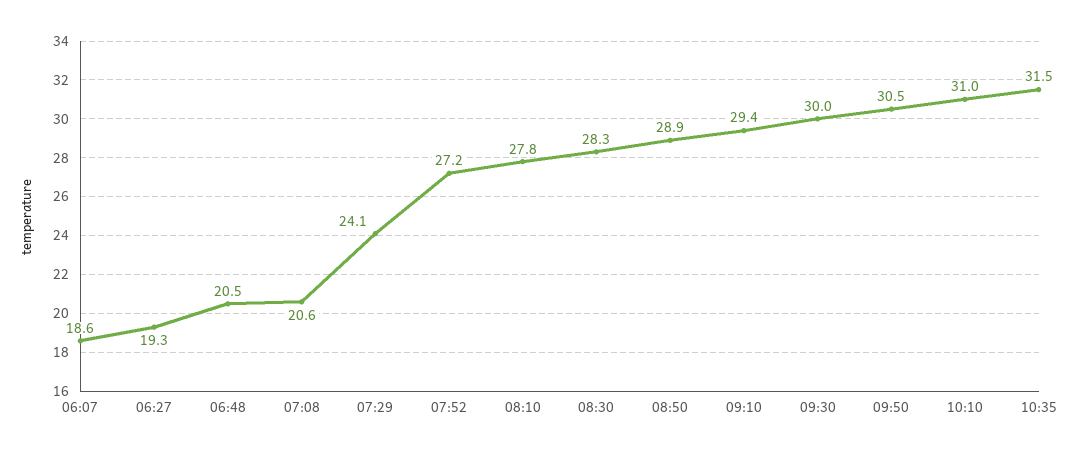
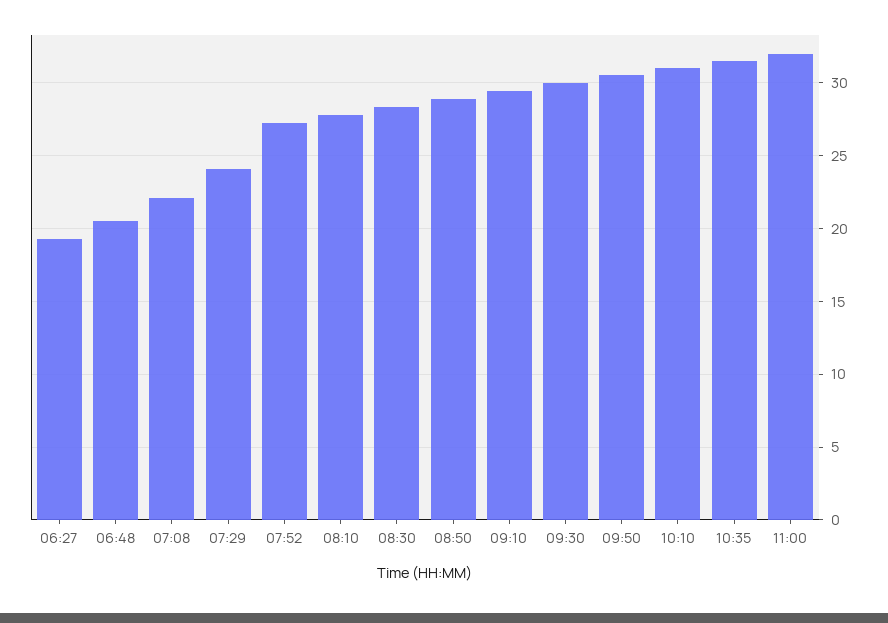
06:07: 18.6 -> none
07:08: 20.6 -> 22
11:00: none -> 32

